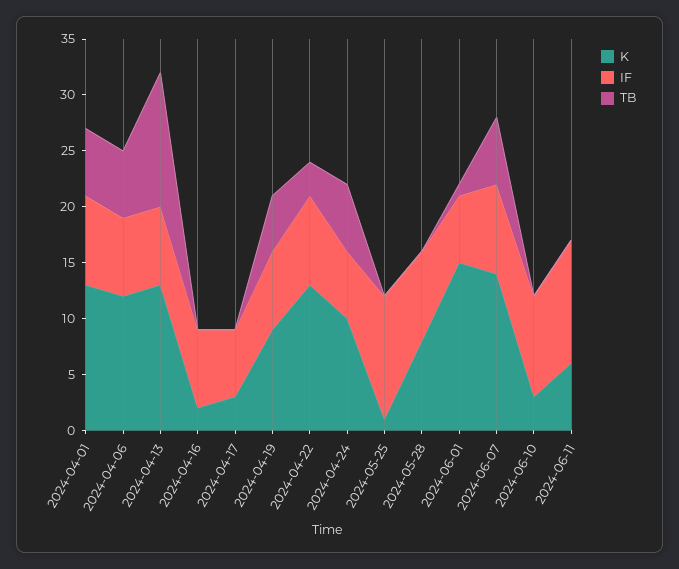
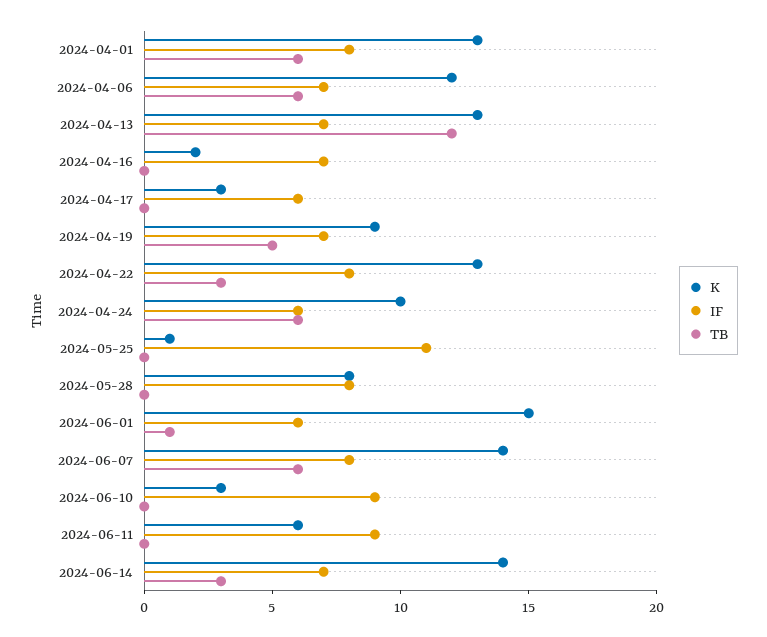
IF, 2024-06-11: 11 -> 9
K, 2024-06-14: none -> 14
IF, 2024-06-14: none -> 7
TB, 2024-06-14: none -> 3

